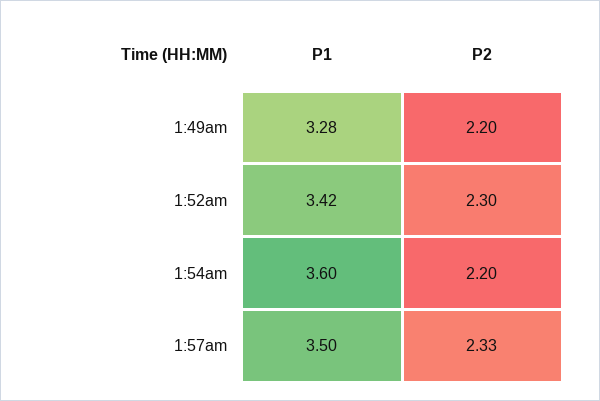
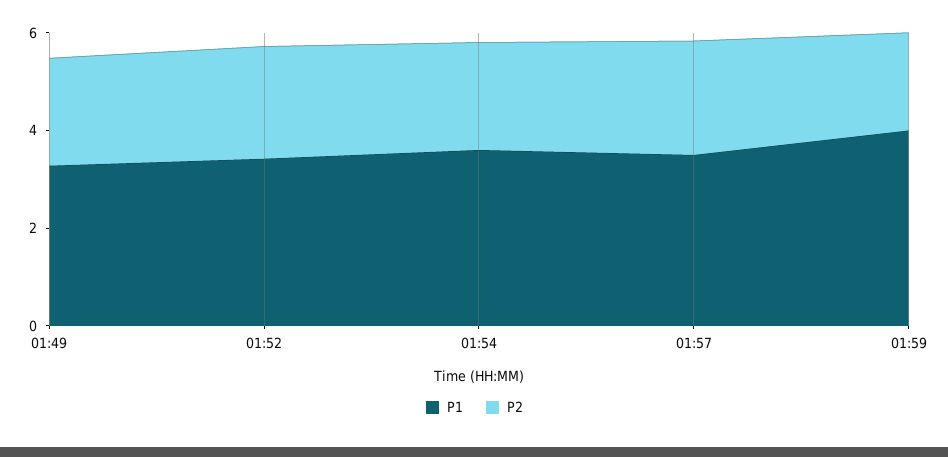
P1, 01:59: none -> 4
P2, 01:59: none -> 2

